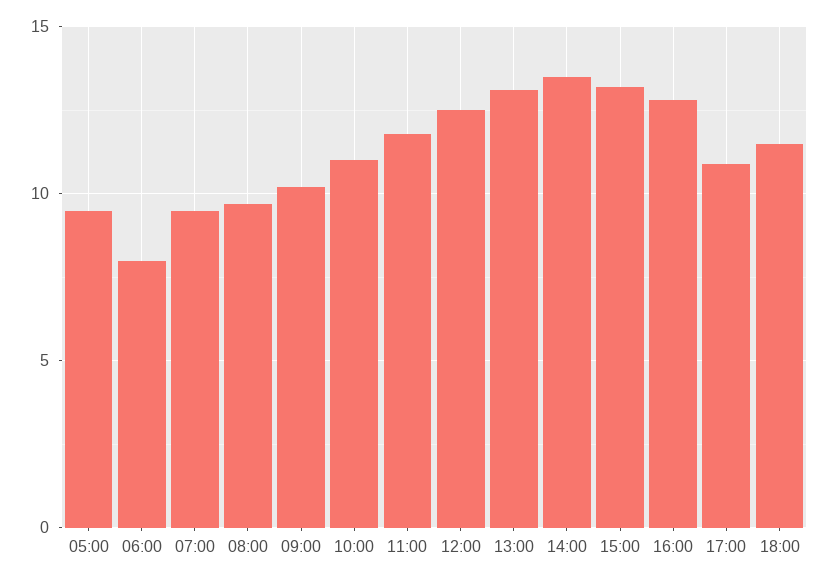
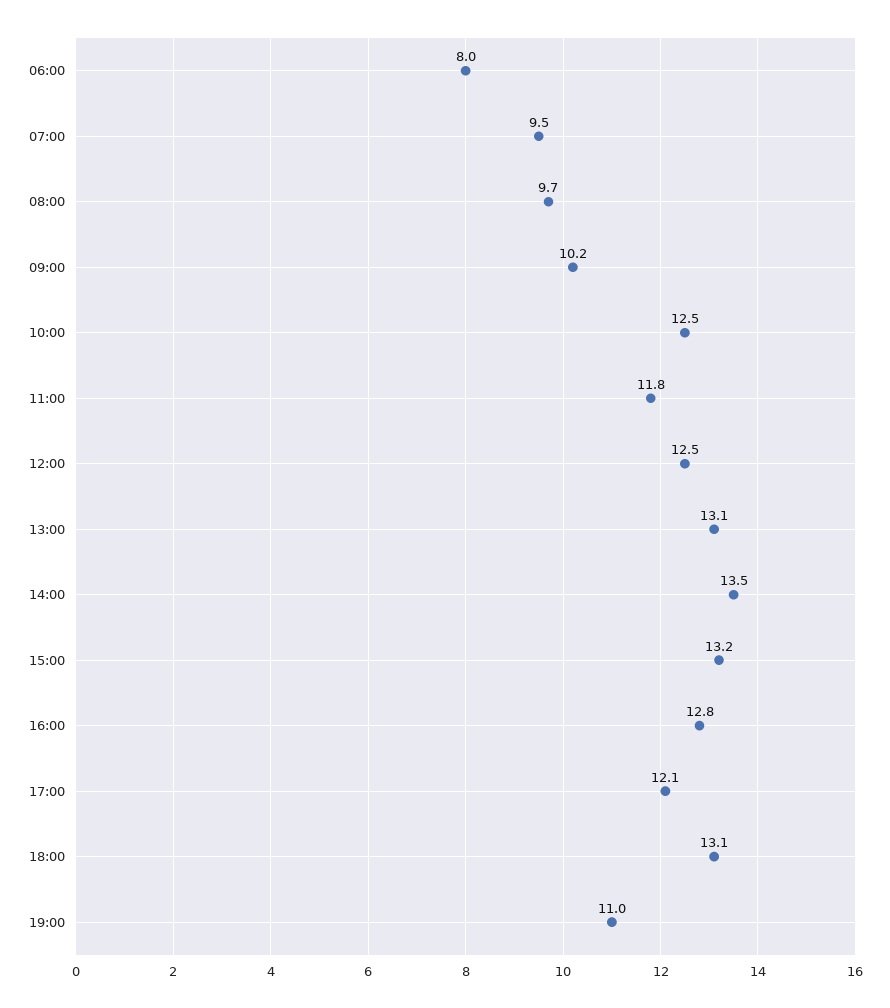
05:00: 9.5 -> none
10:00: 11 -> 12.5
17:00: 11 -> 12.1
18:00: 11.5 -> 13.1
19:00: none -> 11

